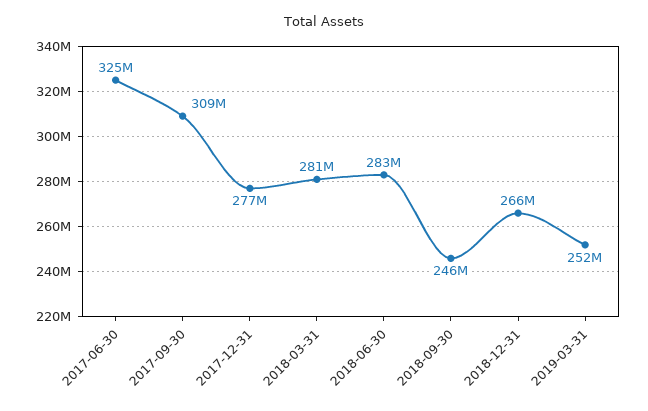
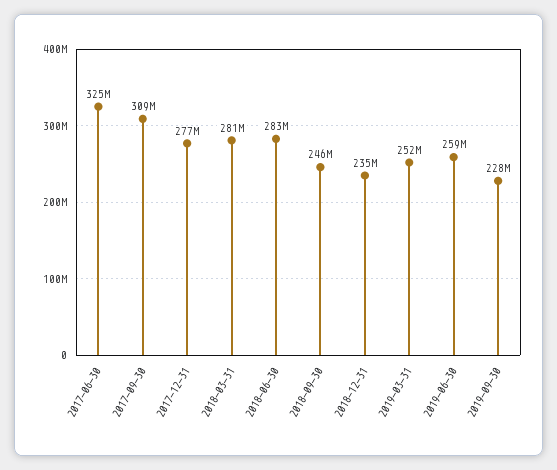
2018-12-31: 266000000 -> 235000000
2019-06-30: none -> 259000000
2019-09-30: none -> 228000000

